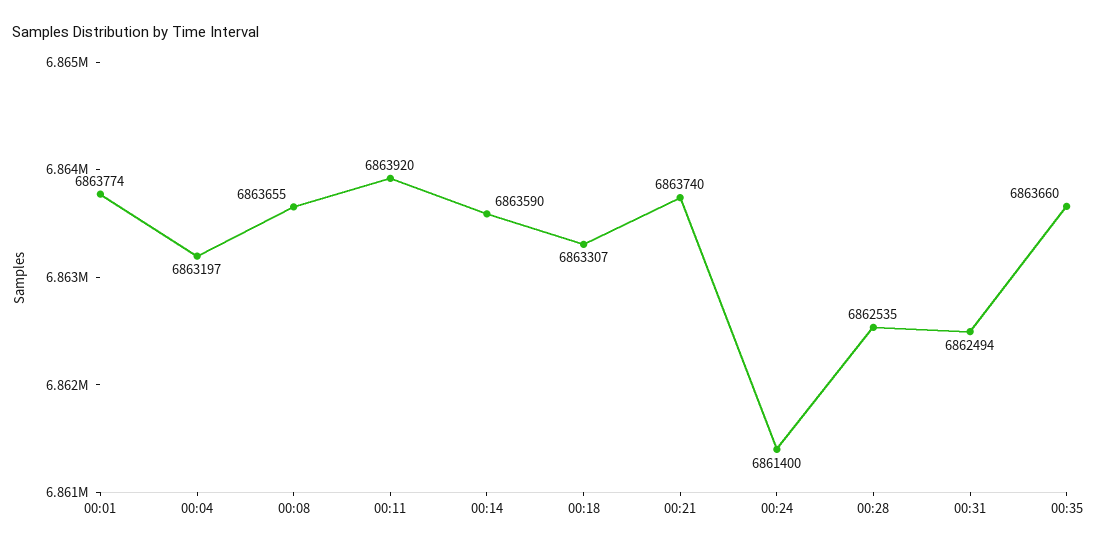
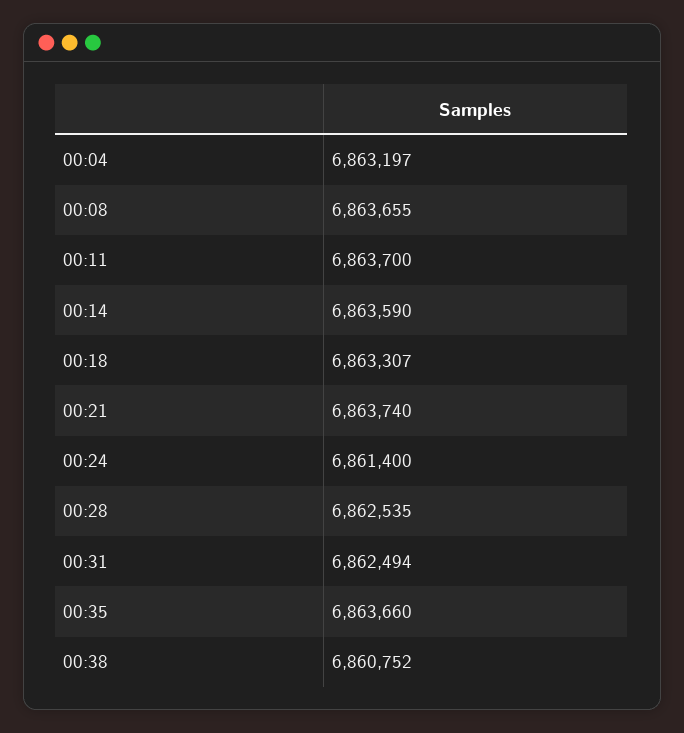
00:01: 6863774 -> none
00:11: 6863920 -> 6863700
00:38: none -> 6860752

